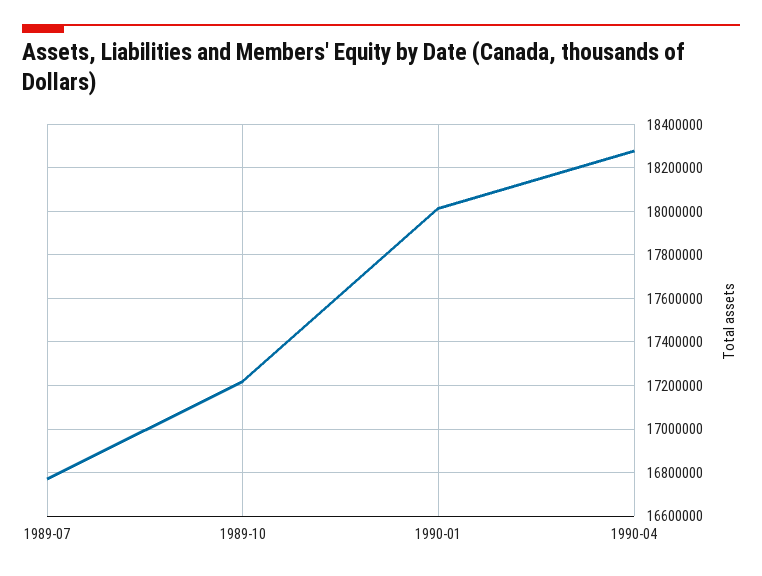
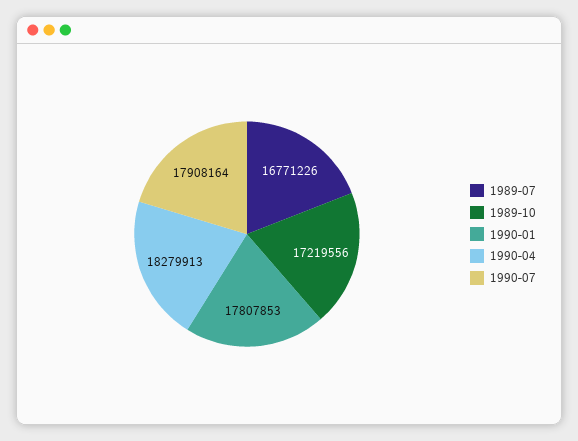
1990-01: 18000000 -> 17807853
1990-07: none -> 17908164

